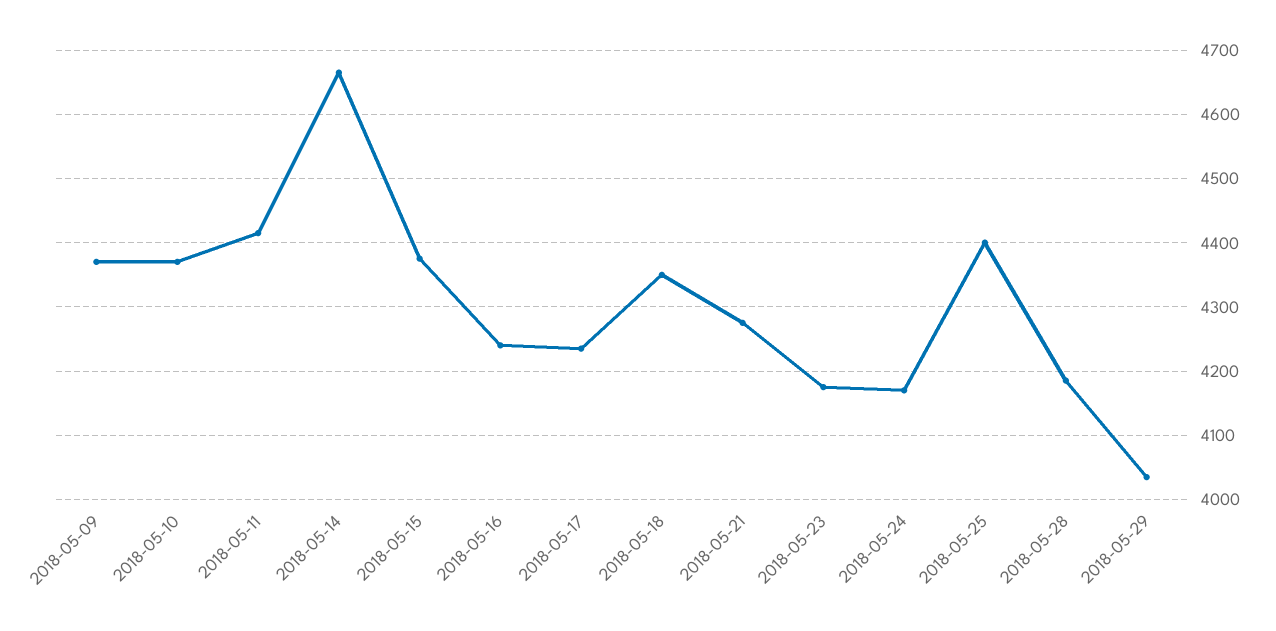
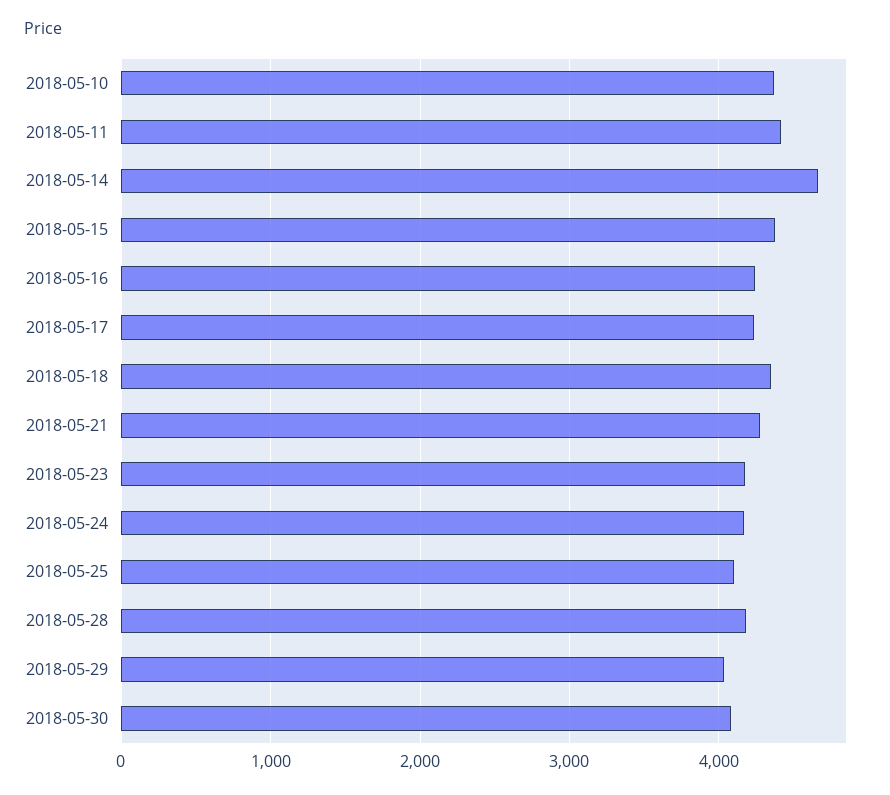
2018-05-09: 4370 -> none
2018-05-25: 4400 -> 4100
2018-05-30: none -> 4100

